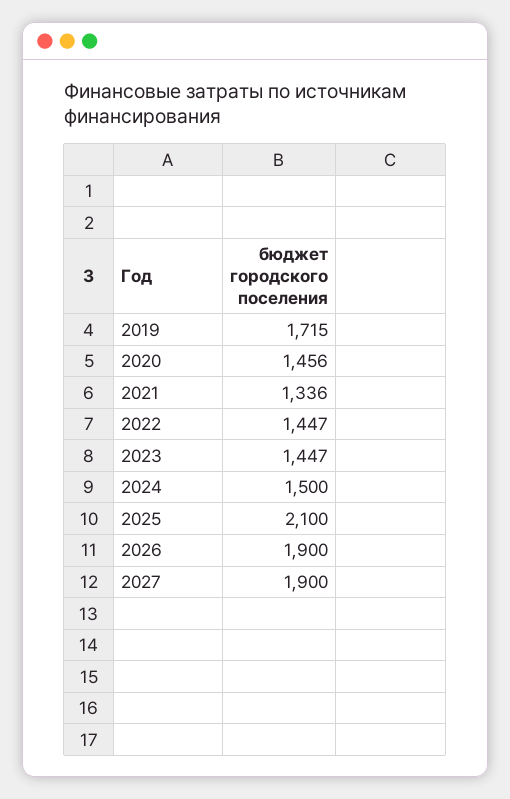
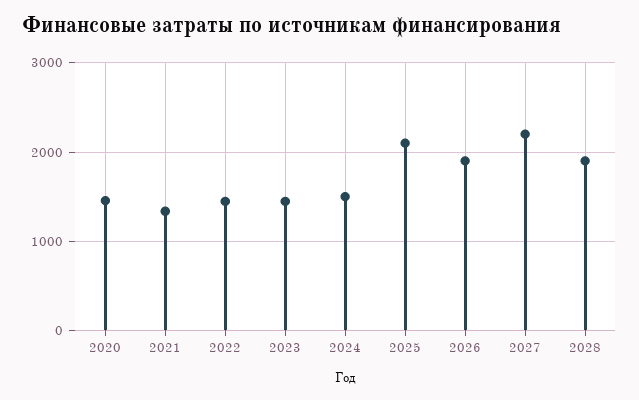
2019: 1715 -> none
2027: 1900 -> 2200
2028: none -> 1900

